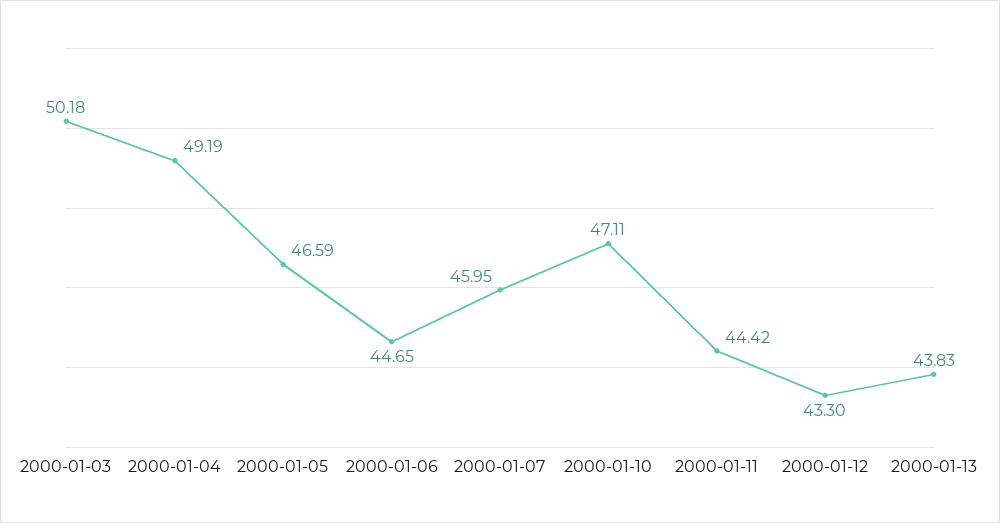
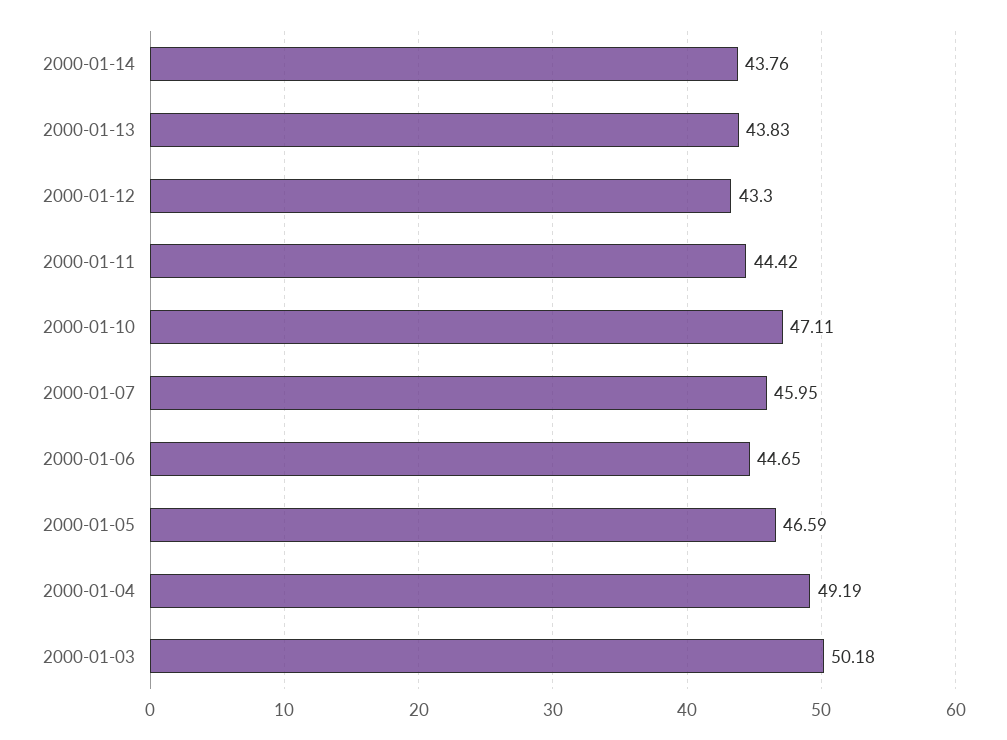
2000-01-14: none -> 43.76

